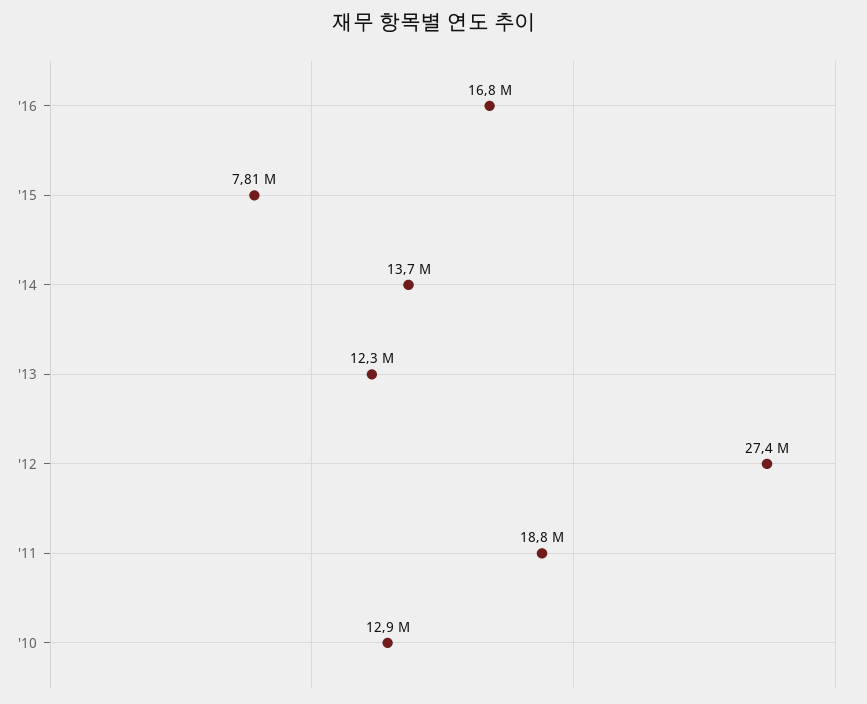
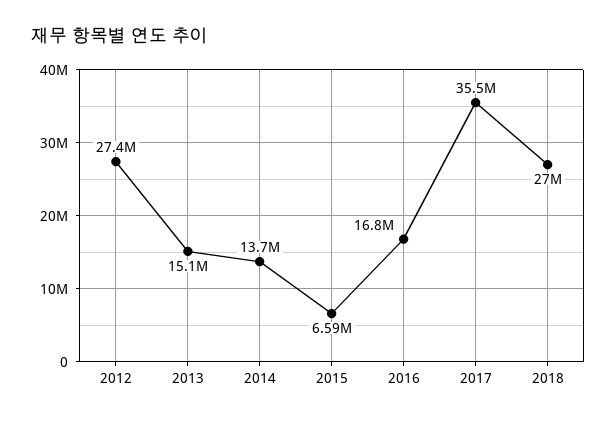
'15: 7810000 -> 6590000
'13: 12300000 -> 15100000
'11: 18800000 -> none
'10: 12900000 -> none
2017: none -> 35500000
2018: none -> 27000000

